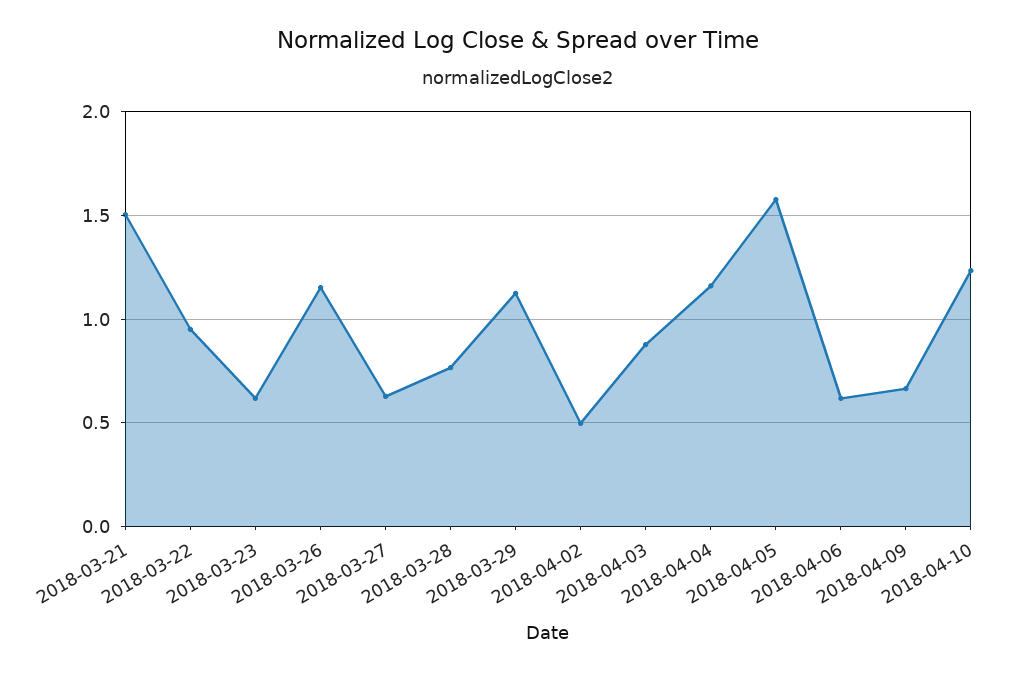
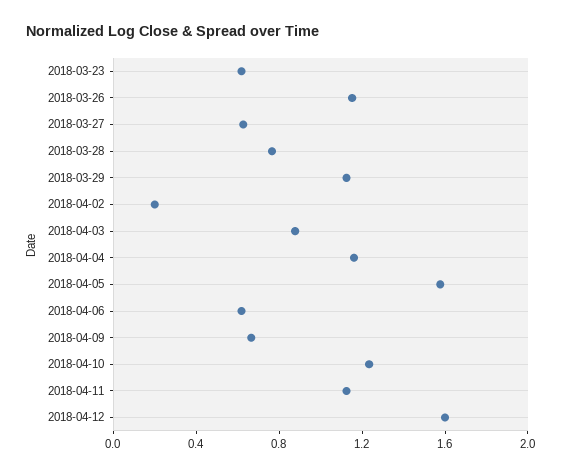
2018-03-21: 1.5 -> none
2018-03-22: 0.95 -> none
2018-04-02: 0.5 -> 0.2
2018-04-11: none -> 1.1
2018-04-12: none -> 1.6

